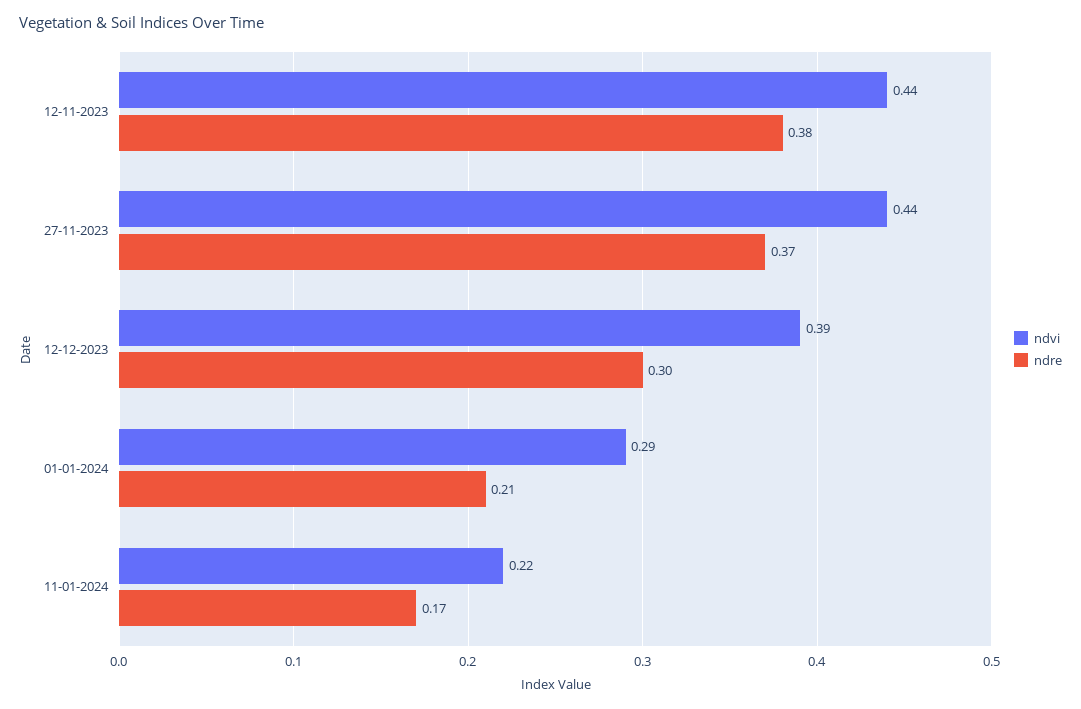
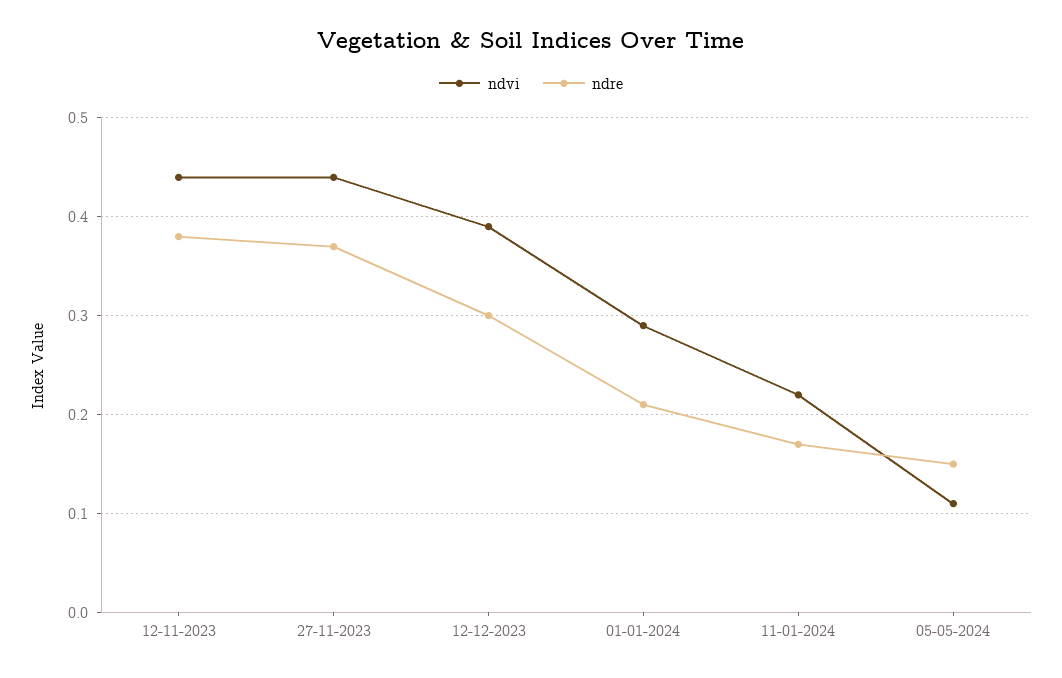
ndvi, 05-05-2024: none -> 0.11
ndre, 05-05-2024: none -> 0.15

